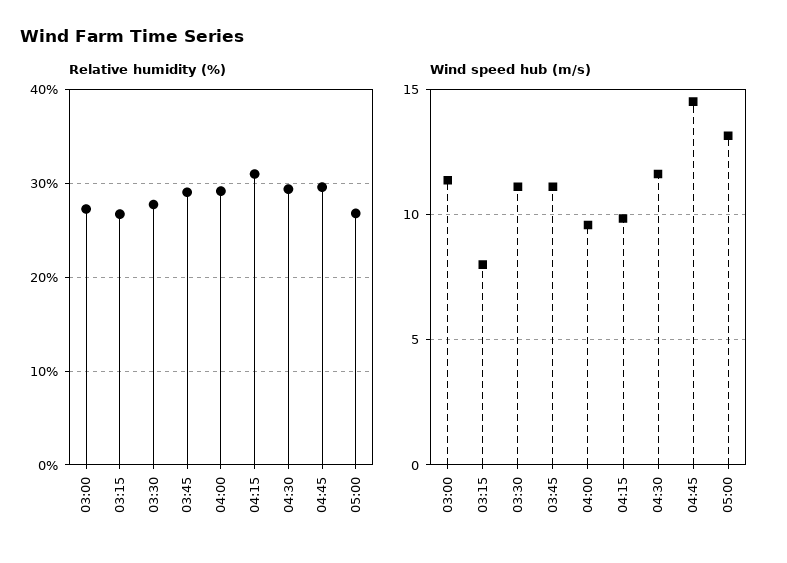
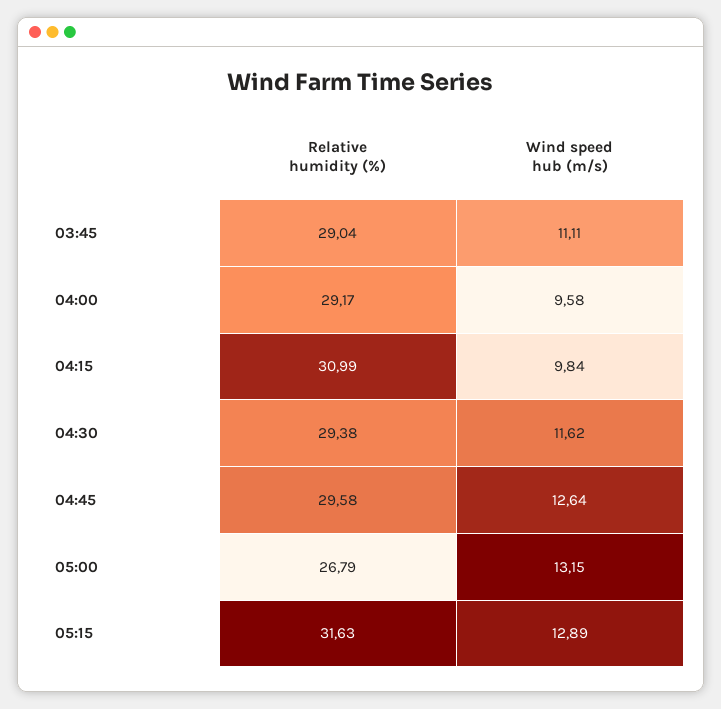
Relative humidity (%), 03:00: 27 -> none
Relative humidity (%), 03:15: 27 -> none
Relative humidity (%), 03:30: 28 -> none
Wind speed hub (m/s), 03:00: 11.5 -> none
Wind speed hub (m/s), 03:15: 8 -> none
Wind speed hub (m/s), 03:30: 11 -> none
Wind speed hub (m/s), 04:45: 14.5 -> 12.64
Relative humidity (%), 05:15: none -> 31.63
Wind speed hub (m/s), 05:15: none -> 12.89

